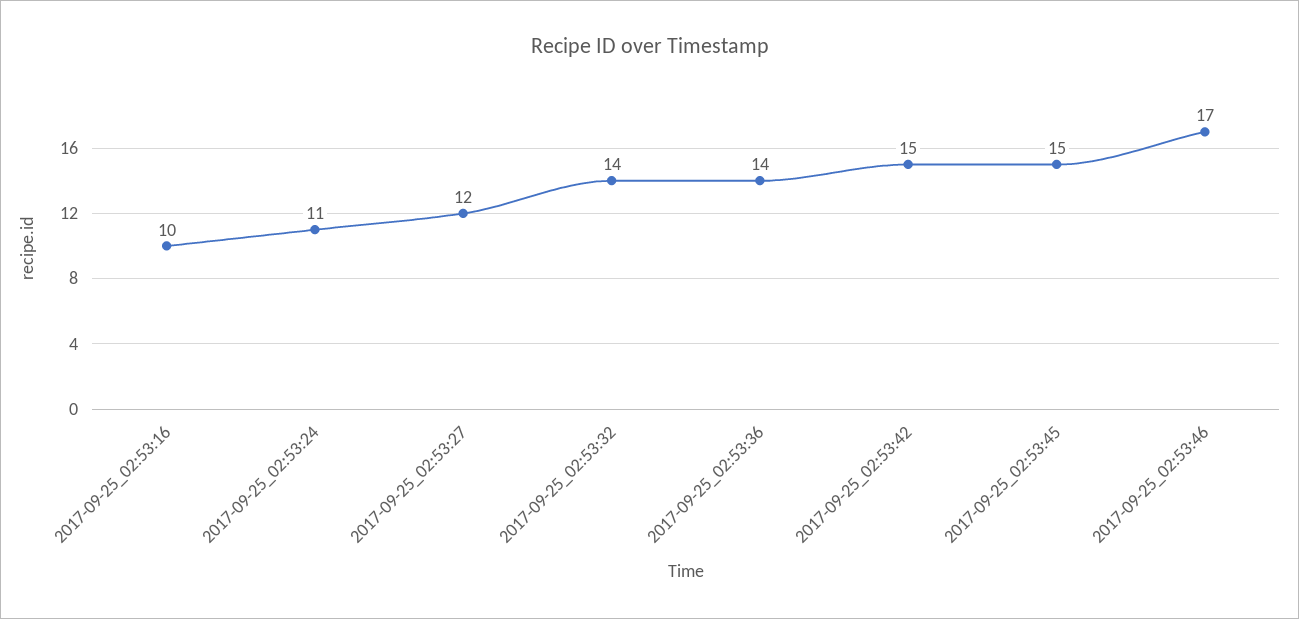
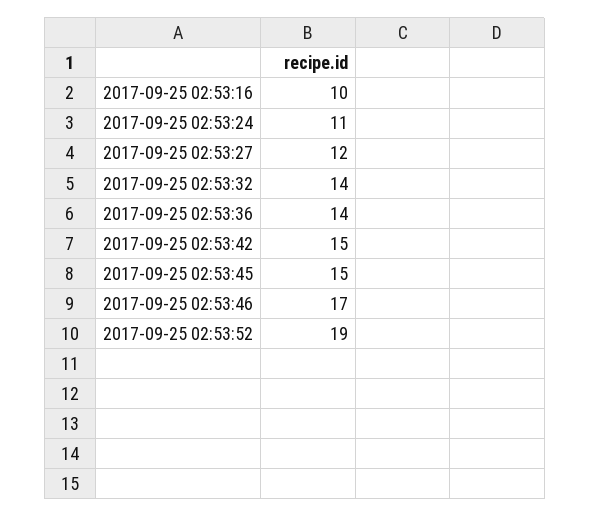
2017-09-25 02:53:52: none -> 19

